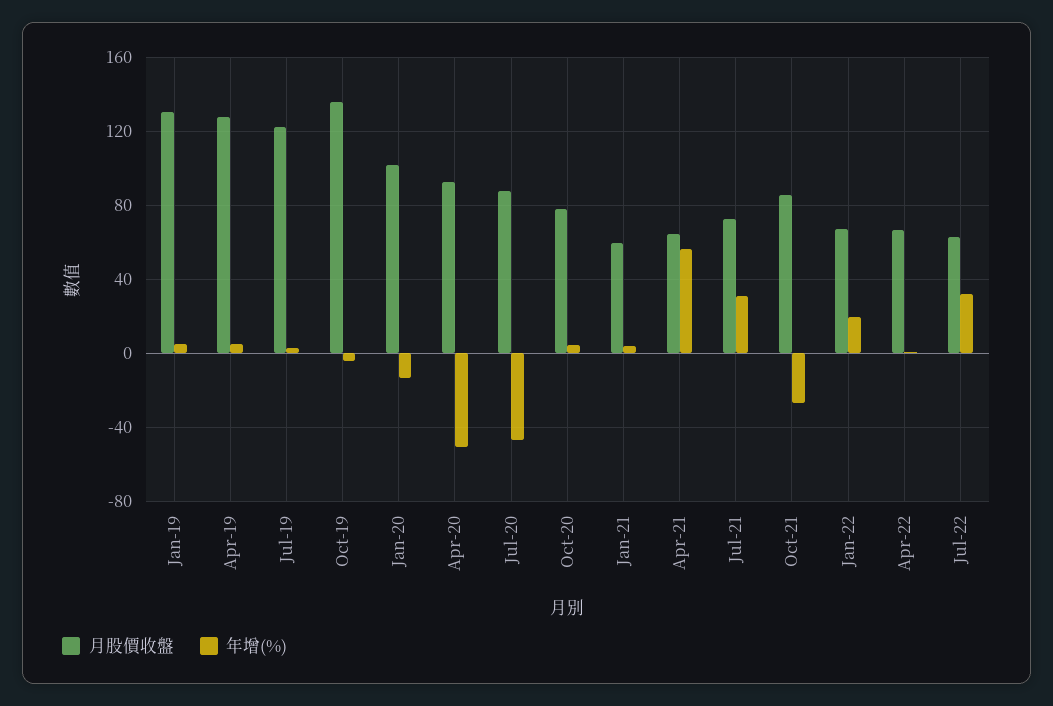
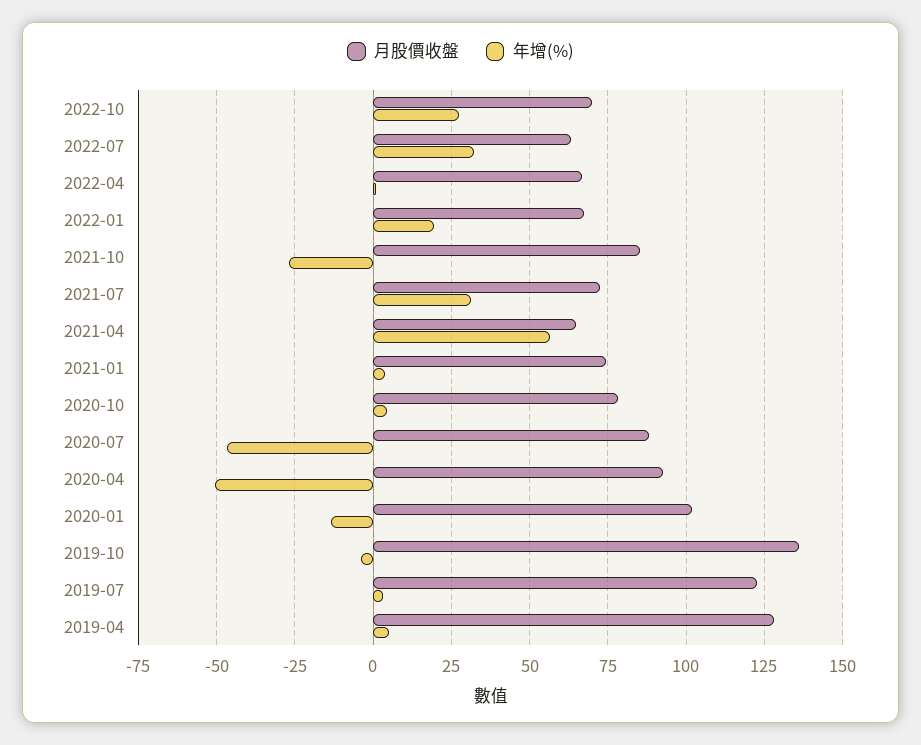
月股價收盤, Jan-19: 130 -> none
年增(%), Jan-19: 5 -> none
月股價收盤, Jan-21: 60 -> 75
月股價收盤, 2022-10: none -> 70
年增(%), 2022-10: none -> 27.5

